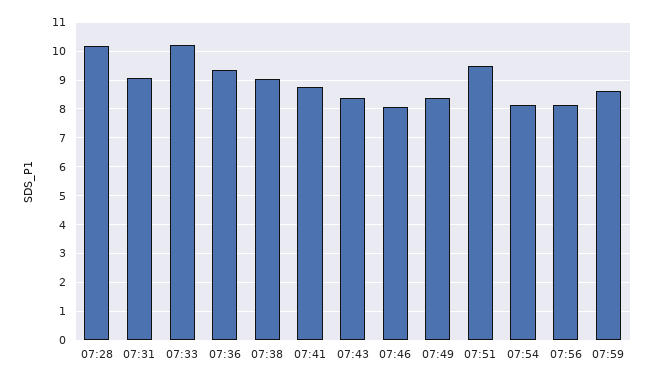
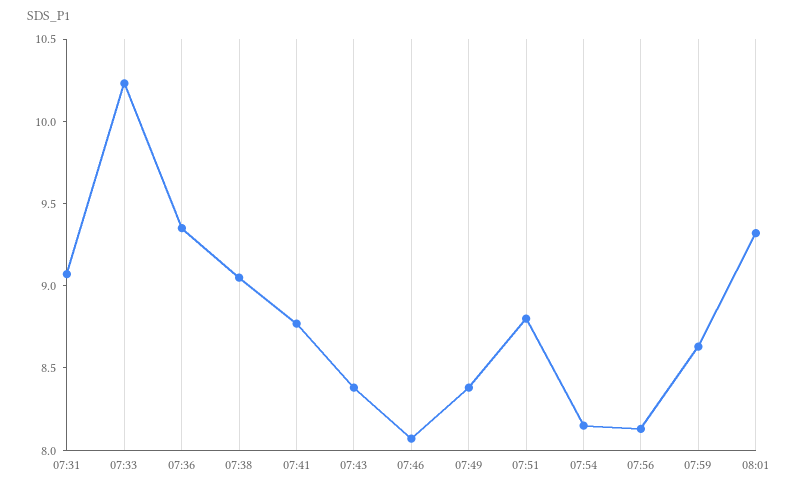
07:28: 10.25 -> none
07:51: 9.5 -> 8.8
08:01: none -> 9.3

